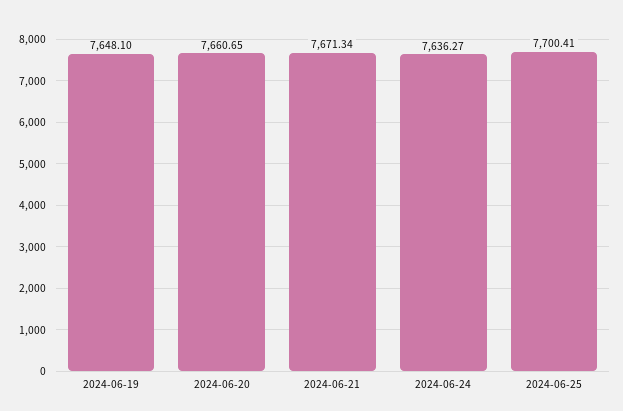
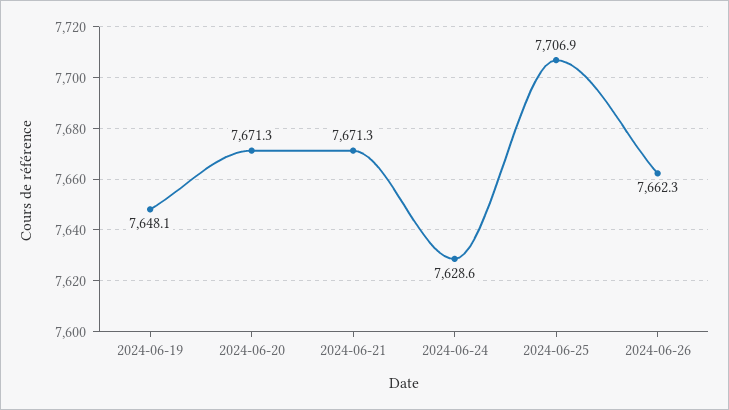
2024-06-20: 7660.65 -> 7671.3
2024-06-24: 7636.27 -> 7628.6
2024-06-25: 7700.41 -> 7706.9
2024-06-26: none -> 7662.3

